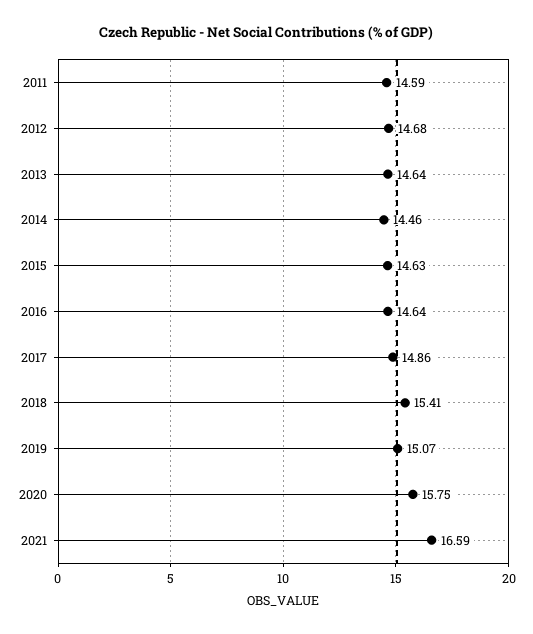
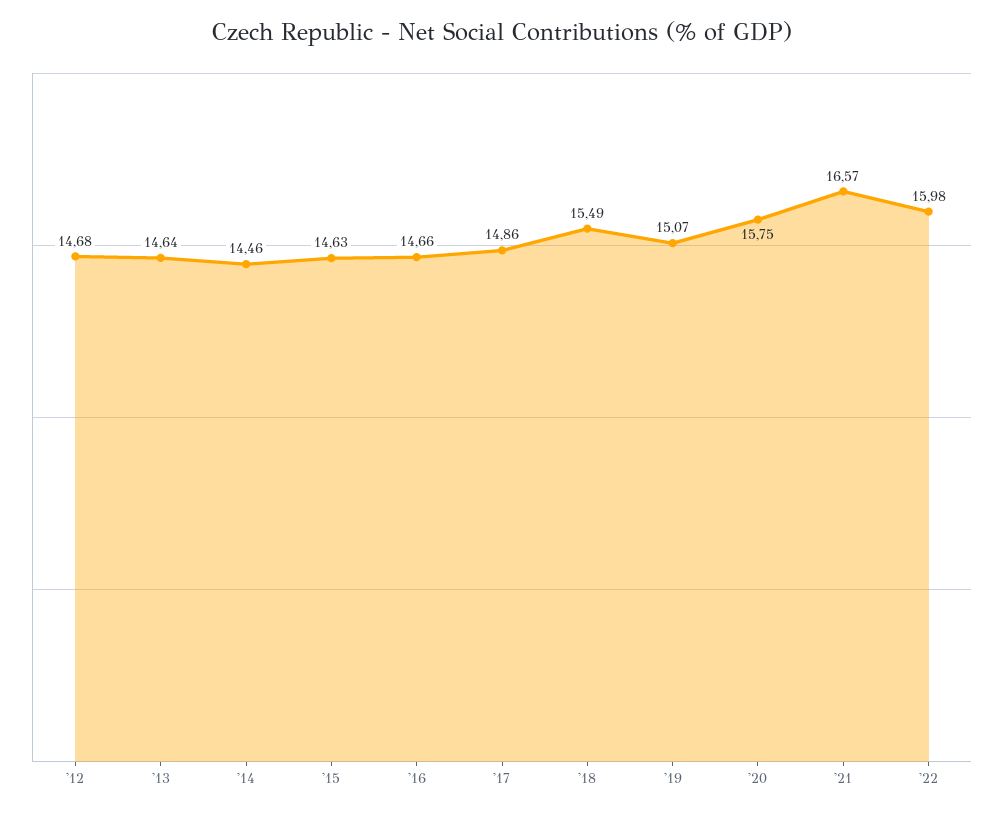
2011: 14.59 -> none
2016: 14.64 -> 14.66
2018: 15.41 -> 15.49
2021: 16.59 -> 16.57
'22: none -> 15.98

